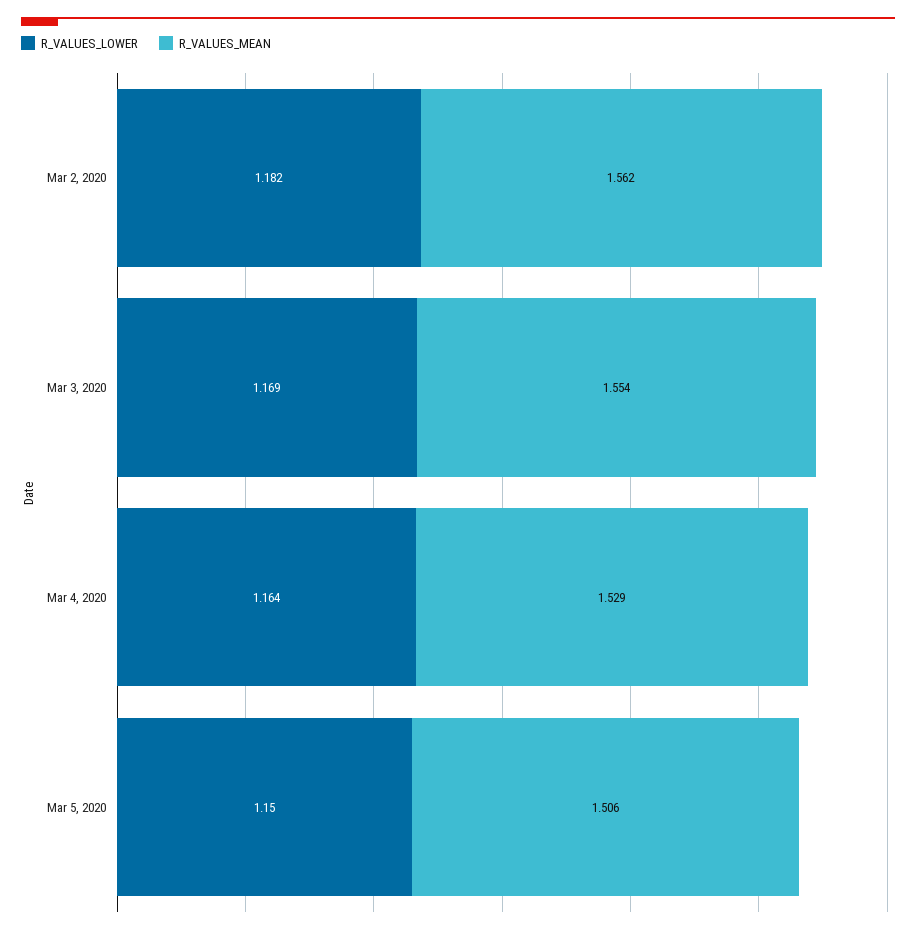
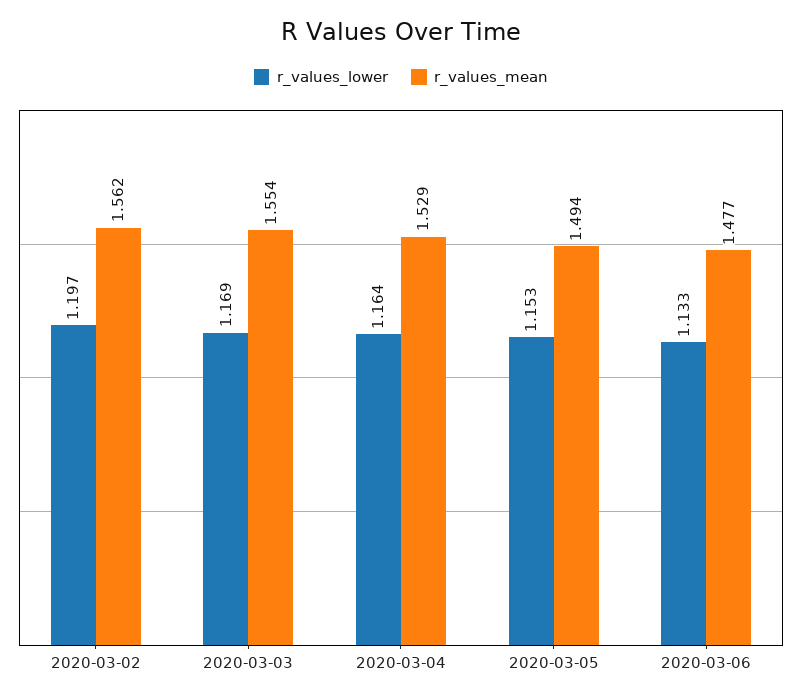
R_VALUES_LOWER, Mar 2, 2020: 1.182 -> 1.197
R_VALUES_LOWER, Mar 5, 2020: 1.15 -> 1.153
R_VALUES_MEAN, Mar 5, 2020: 1.506 -> 1.494
R_VALUES_LOWER, 2020-03-06: none -> 1.133
R_VALUES_MEAN, 2020-03-06: none -> 1.477

